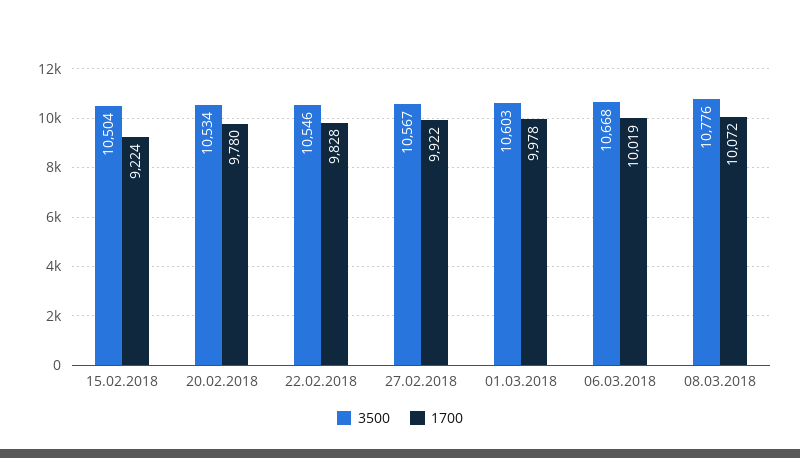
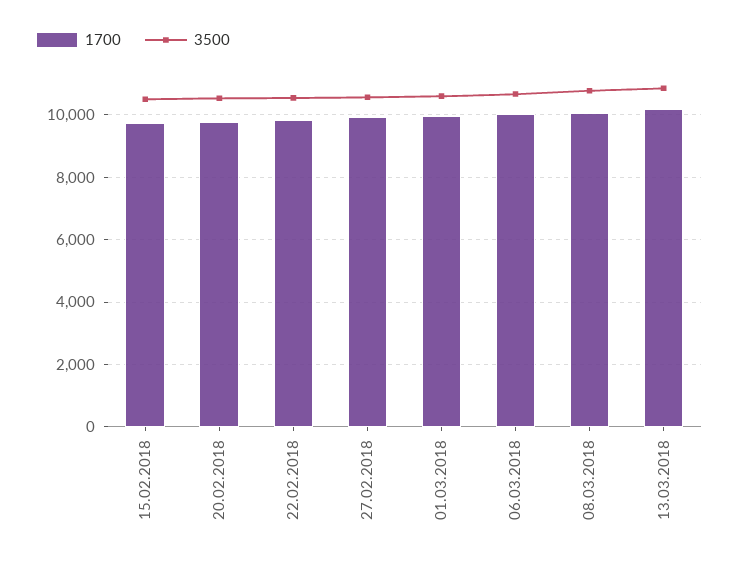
1700, 15.02.2018: 9224 -> 9800
1700, 13.03.2018: none -> 10200
3500, 13.03.2018: none -> 10800

